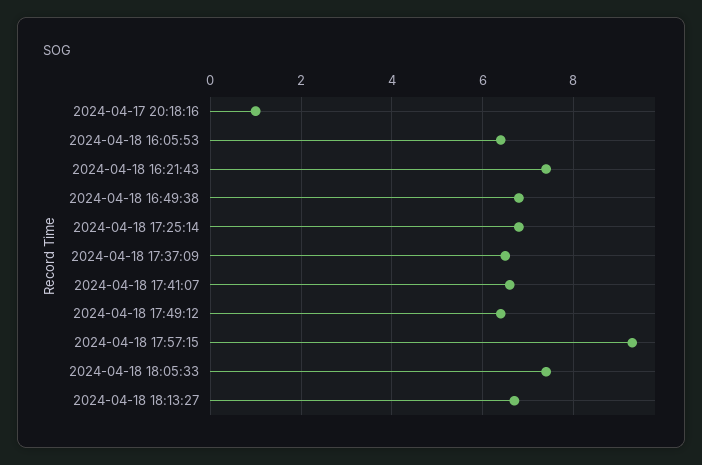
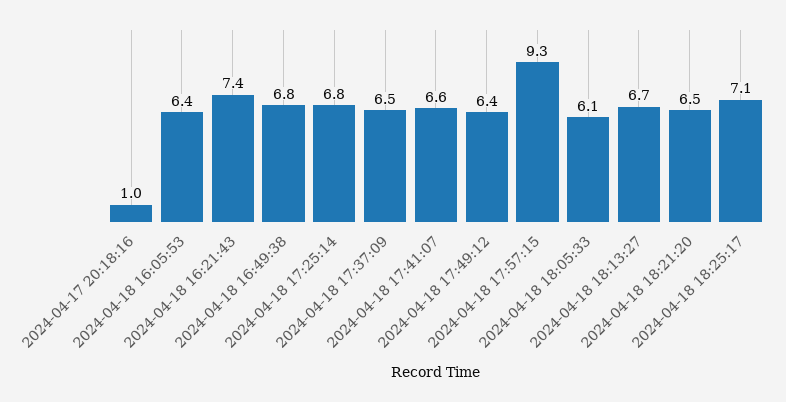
2024-04-18 18:05:33: 7.5 -> 6.1
2024-04-18 18:21:20: none -> 6.5
2024-04-18 18:25:17: none -> 7.1

